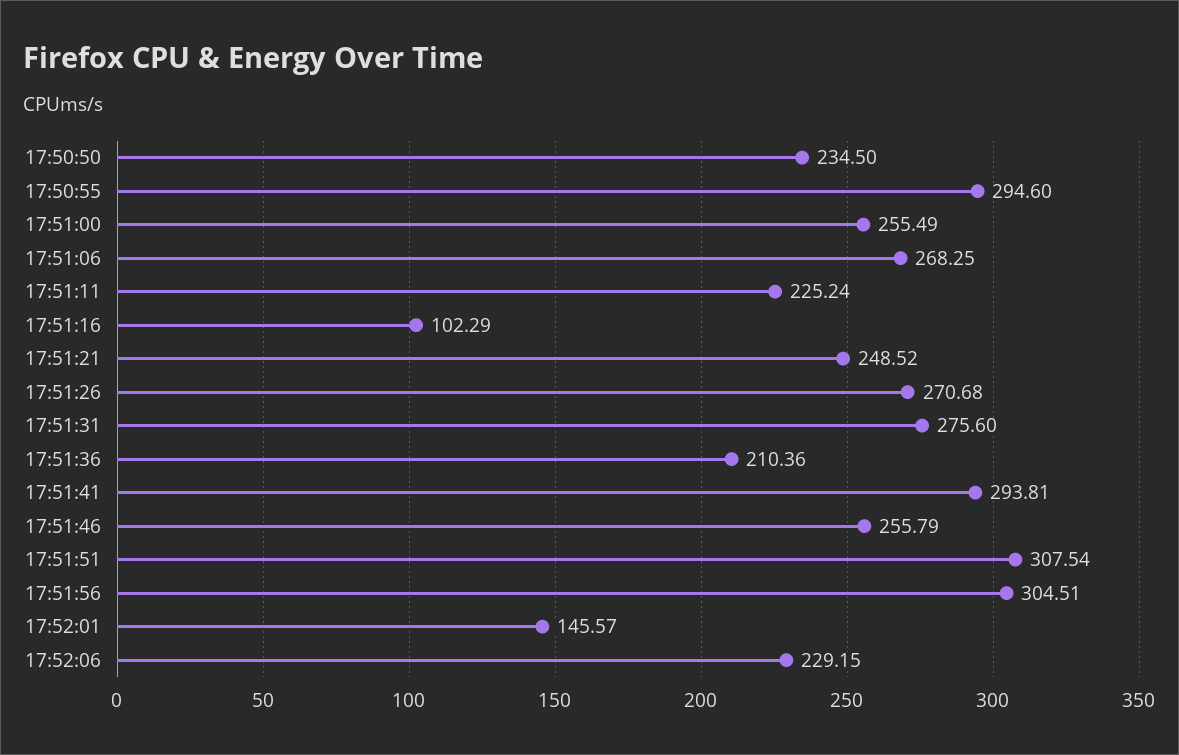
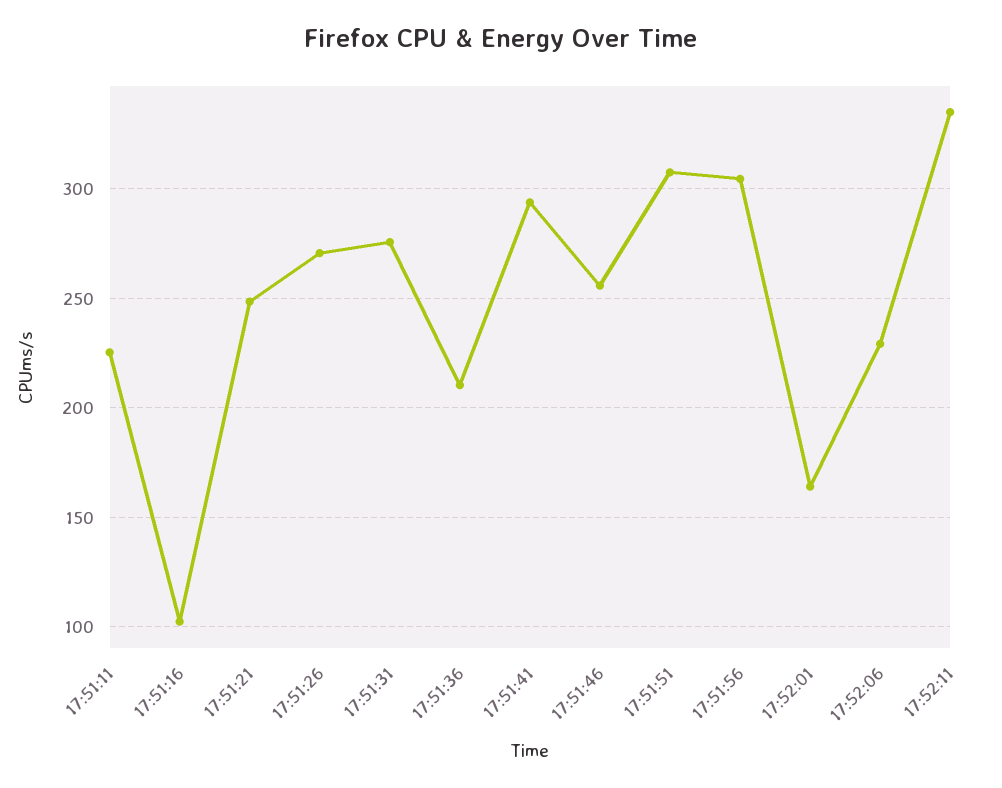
17:50:50: 234.5 -> none
17:50:55: 294.6 -> none
17:51:00: 255.49 -> none
17:51:06: 268.25 -> none
17:52:01: 145.57 -> 165
17:52:11: none -> 335

